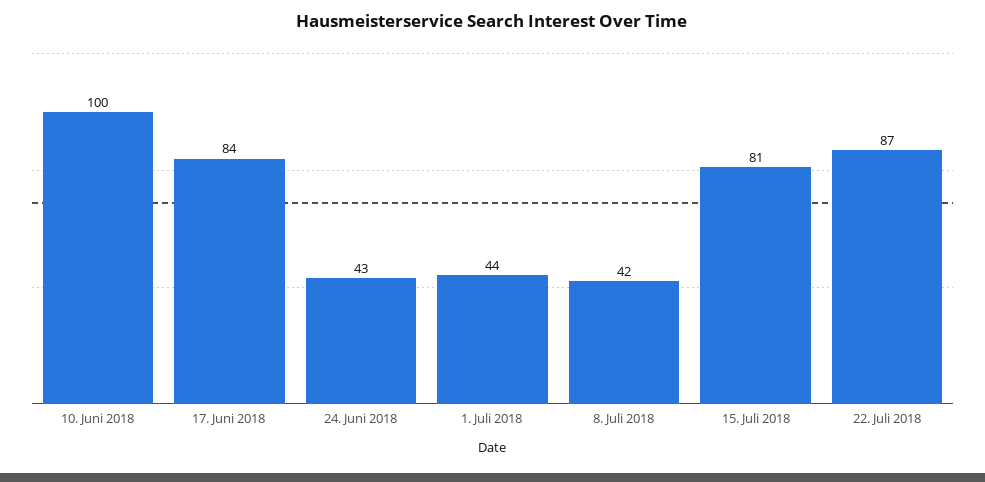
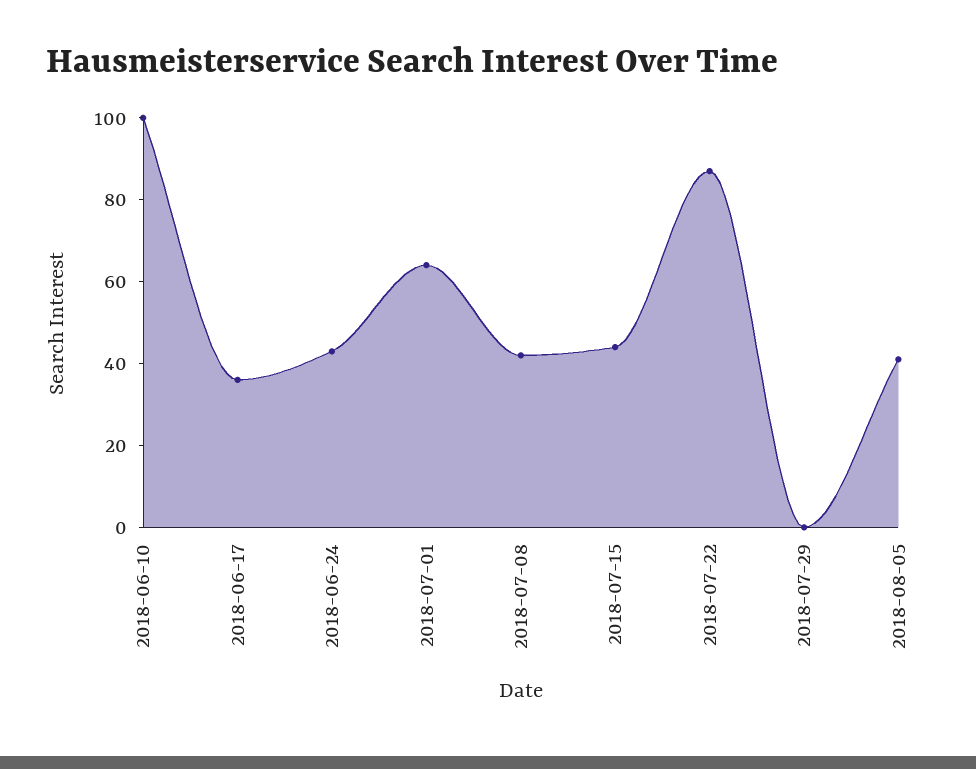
17. Juni 2018: 84 -> 35
1. Juli 2018: 44 -> 65
15. Juli 2018: 81 -> 45
2018-07-29: none -> 0
2018-08-05: none -> 40

